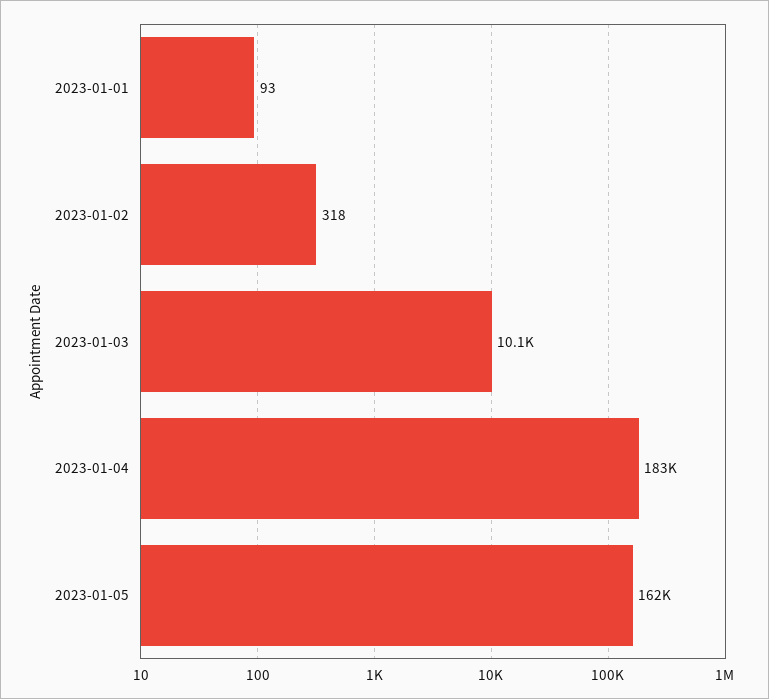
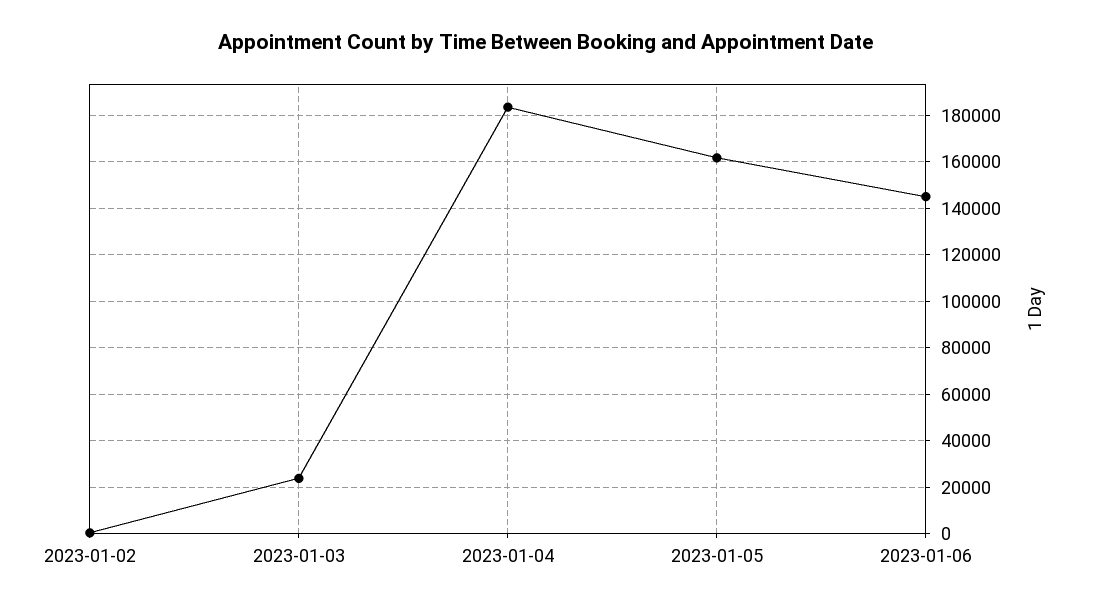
2023-01-01: 93 -> none
2023-01-03: 10100 -> 25000
2023-01-06: none -> 145000

